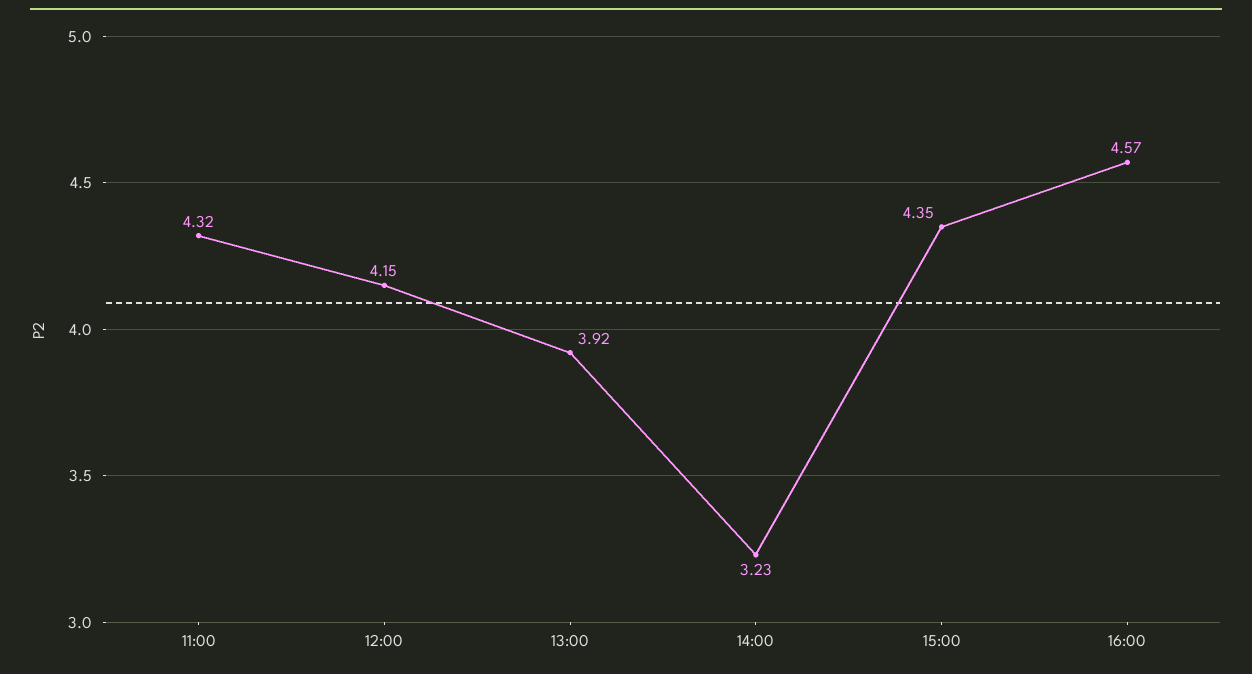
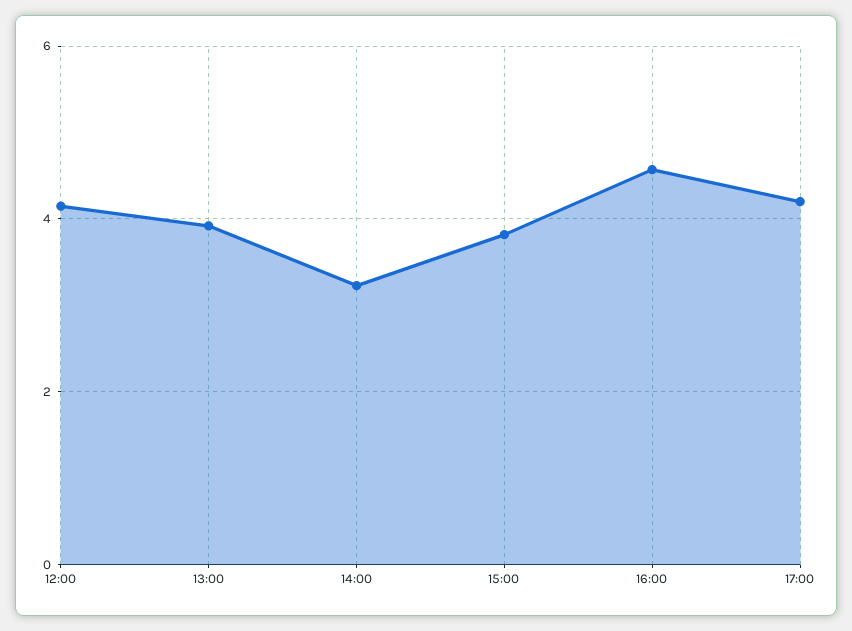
11:00: 4.32 -> none
15:00: 4.35 -> 3.8
17:00: none -> 4.2

